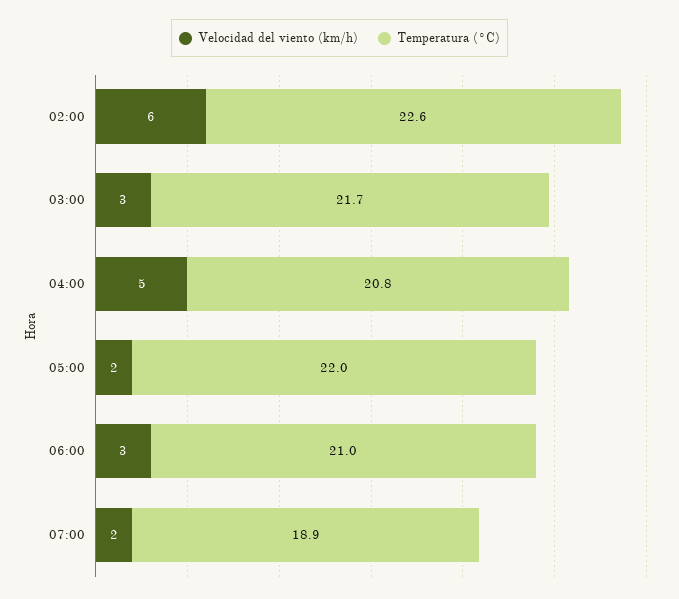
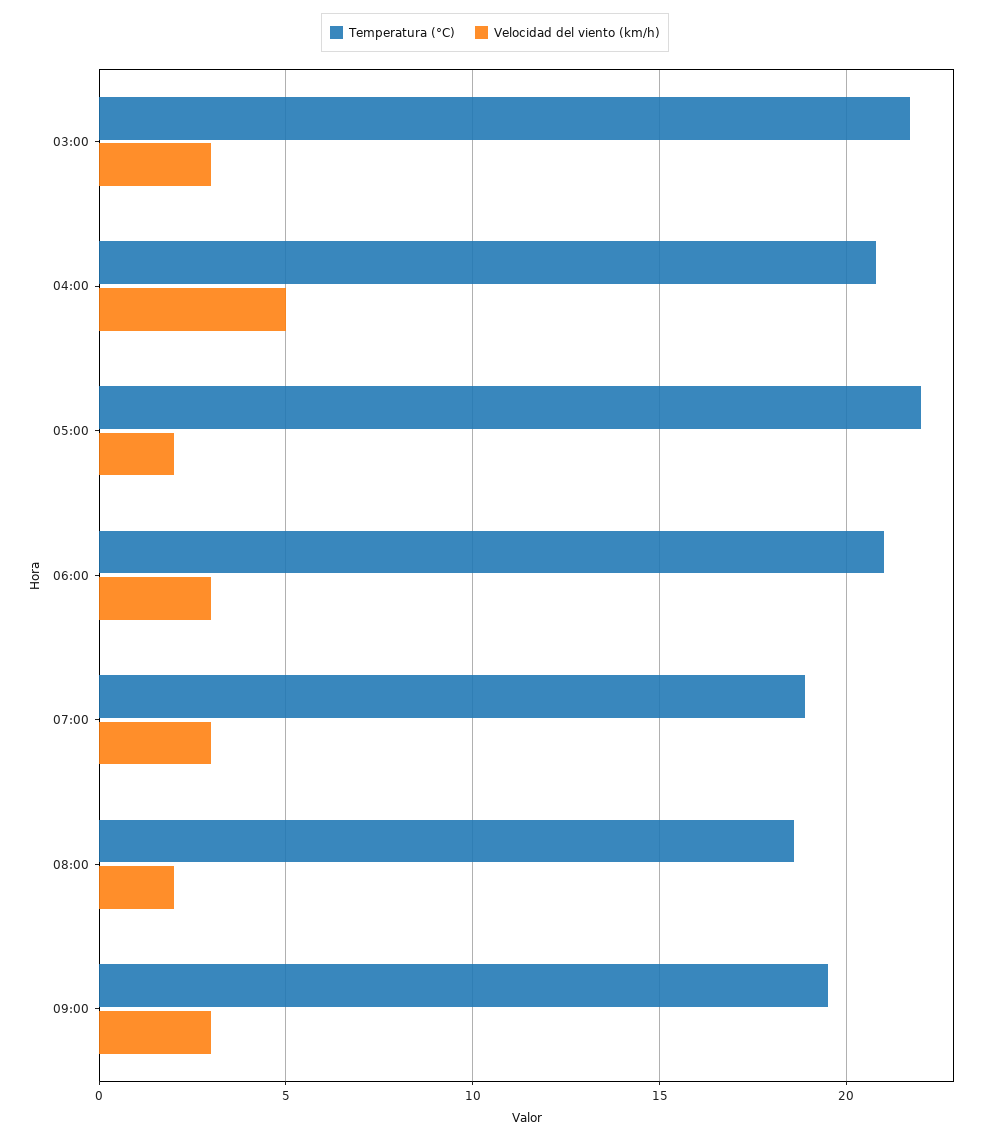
Velocidad del viento (km/h), 02:00: 6 -> none
Temperatura (°C), 02:00: 22.6 -> none
Velocidad del viento (km/h), 07:00: 2 -> 3
Temperatura (°C), 08:00: none -> 18.5
Velocidad del viento (km/h), 08:00: none -> 2
Temperatura (°C), 09:00: none -> 19.5
Velocidad del viento (km/h), 09:00: none -> 3

